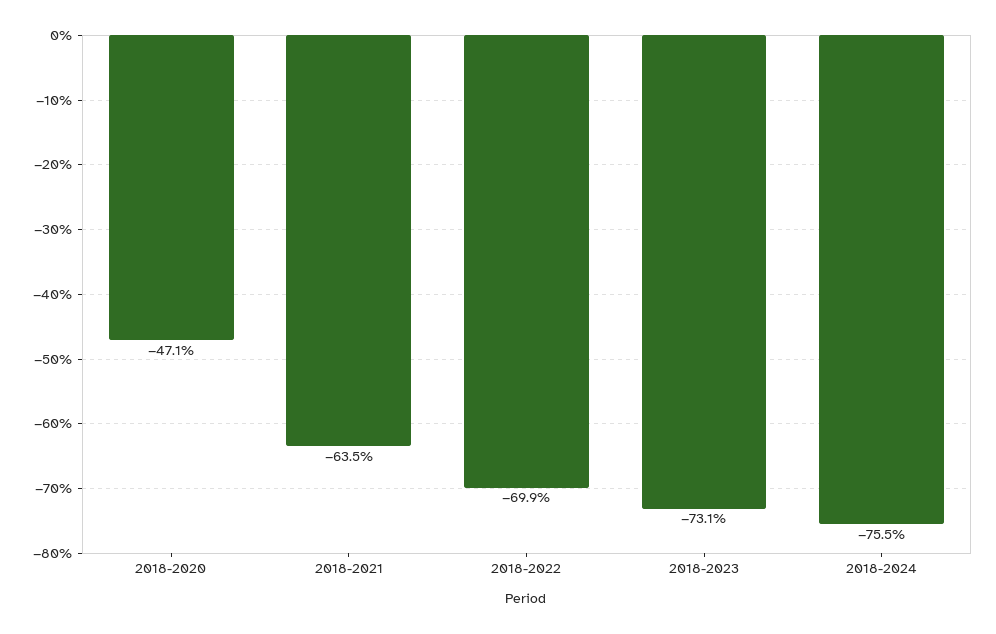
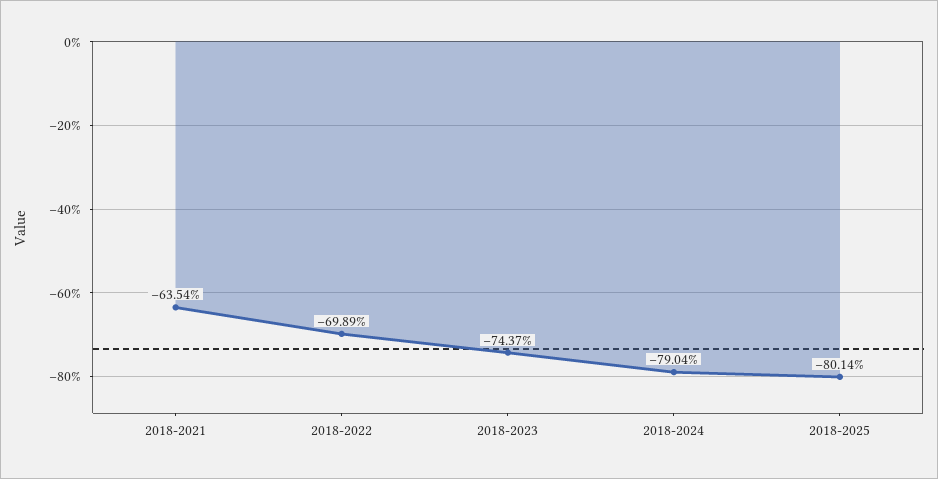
2018-2020: -47.1 -> none
2018-2023: -73.1 -> -74.37
2018-2024: -75.5 -> -79.04
2018-2025: none -> -80.14

